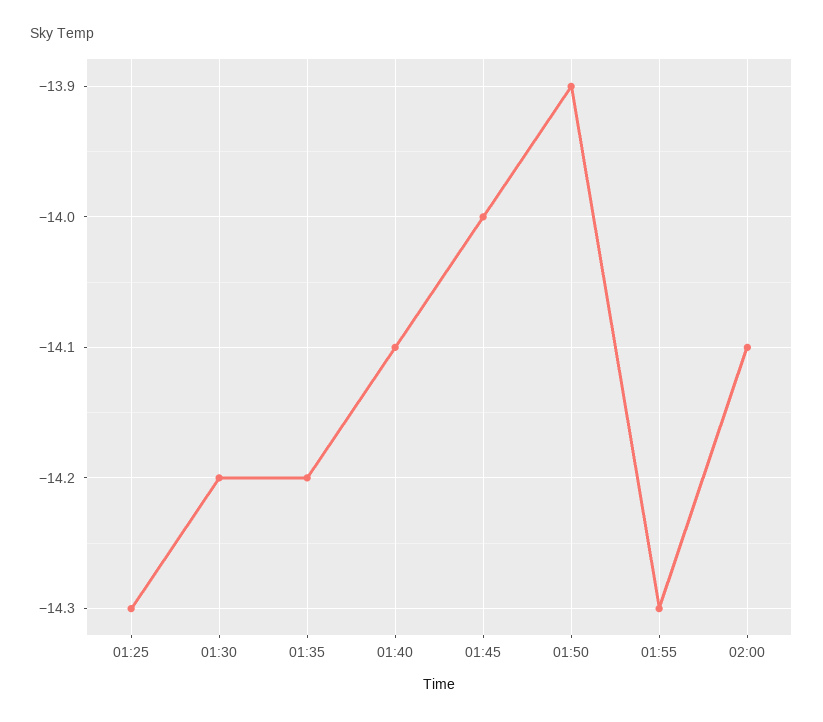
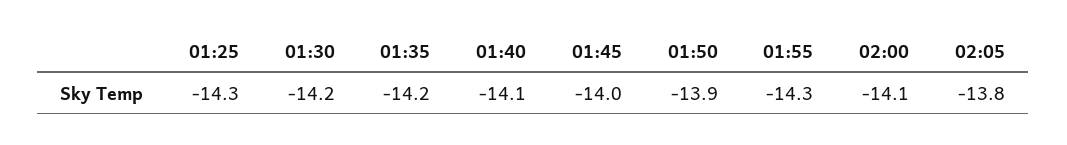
02:05: none -> -13.8

